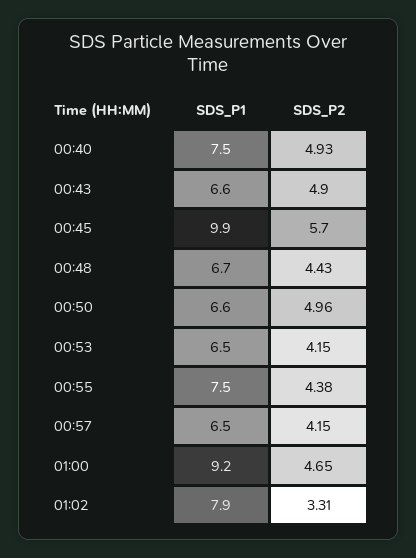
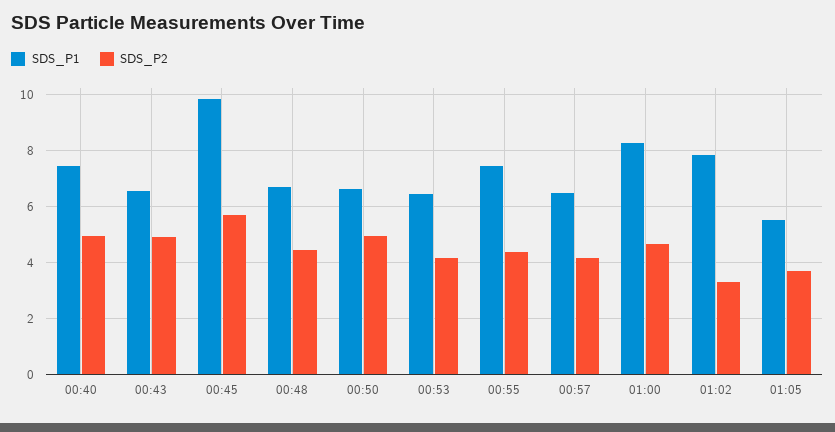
SDS_P1, 01:00: 9.2 -> 8.25
SDS_P1, 01:05: none -> 5.5
SDS_P2, 01:05: none -> 3.75

